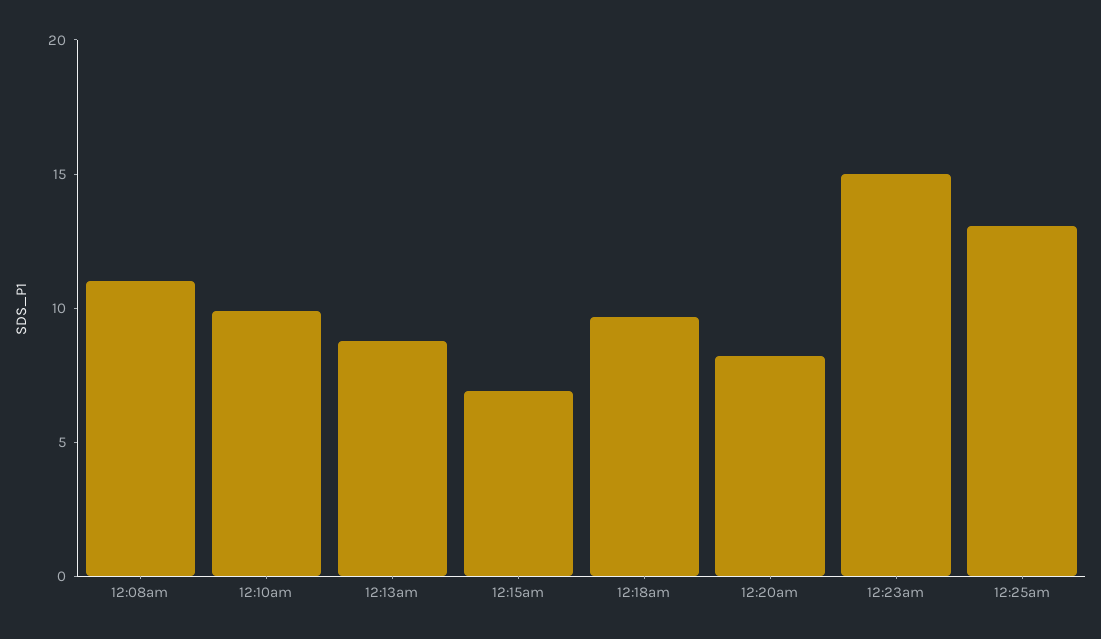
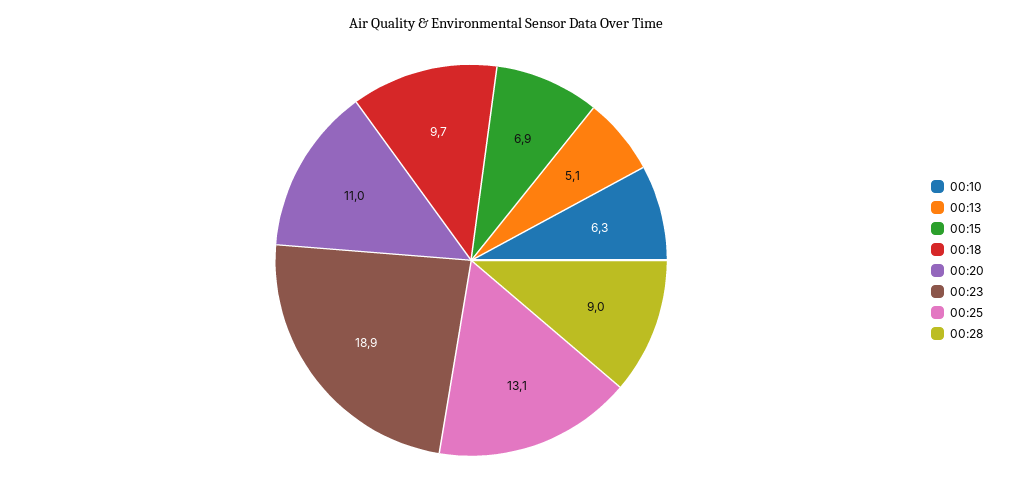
12:08am: 11 -> none
12:10am: 10 -> 6.3
12:13am: 9 -> 5.1
12:20am: 8 -> 11
12:23am: 15 -> 18.9
00:28: none -> 9

